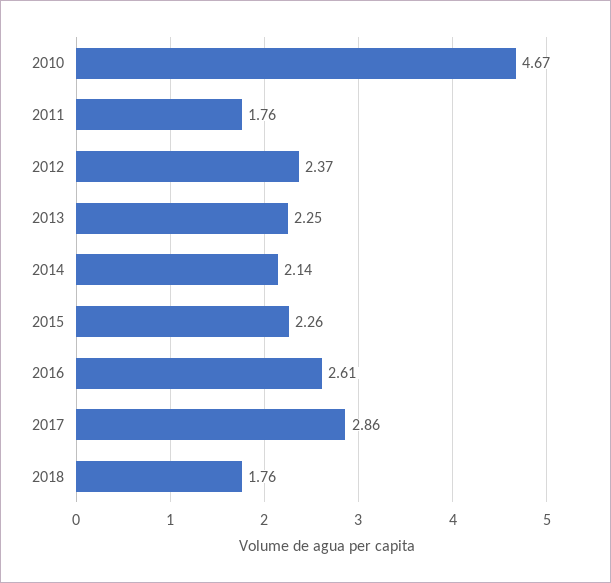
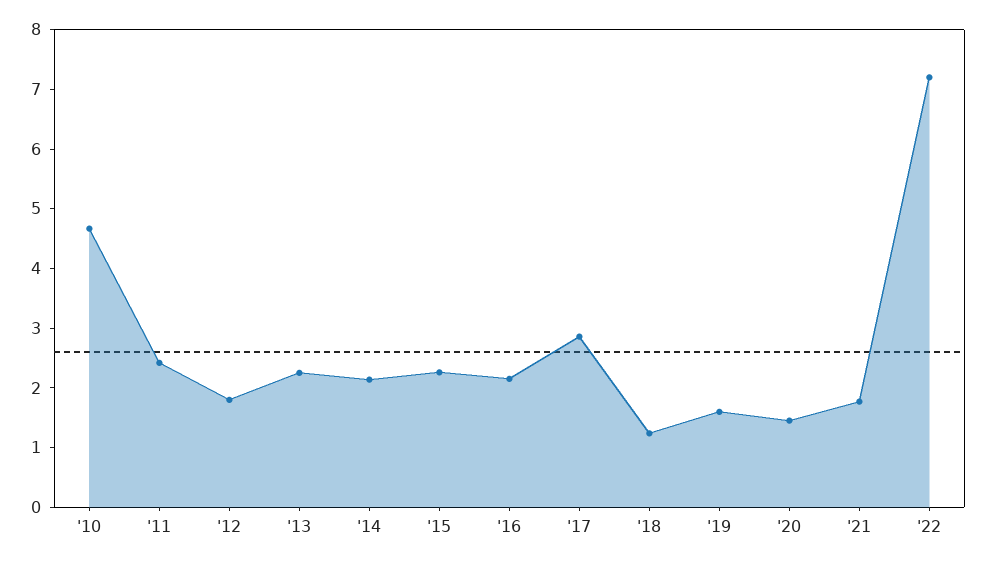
2011: 1.76 -> 2.4
2012: 2.37 -> 1.8
2016: 2.61 -> 2.2
2018: 1.76 -> 1.2
'19: none -> 1.6
'20: none -> 1.4
'21: none -> 1.8
'22: none -> 7.2

